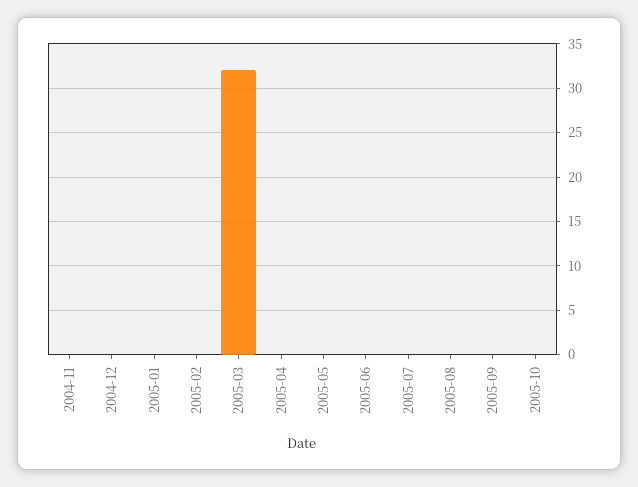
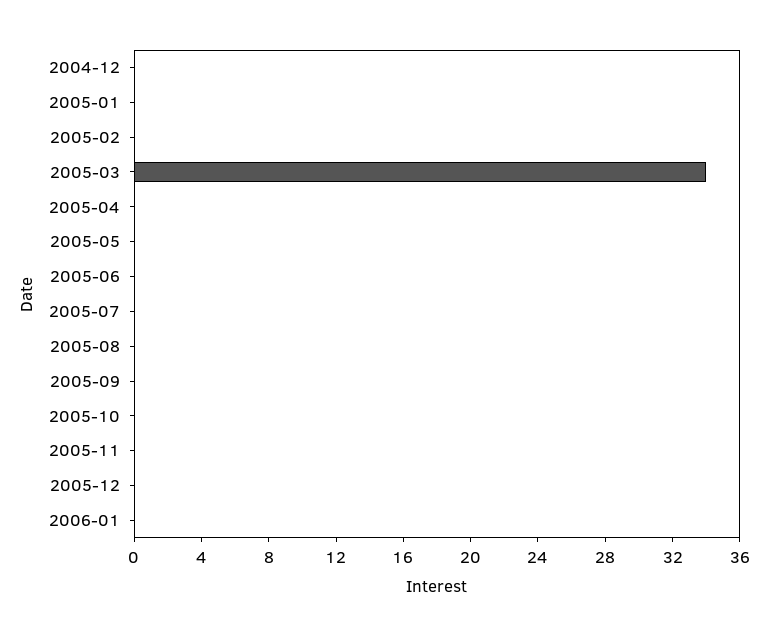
2004-11: 0 -> none
2005-03: 32 -> 34
2005-11: none -> 0
2005-12: none -> 0
2006-01: none -> 0

